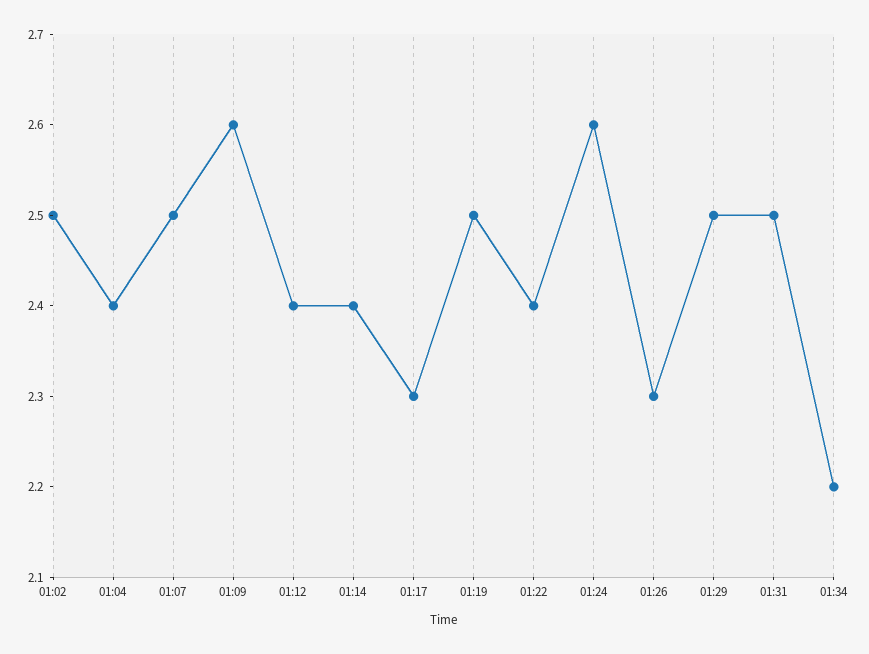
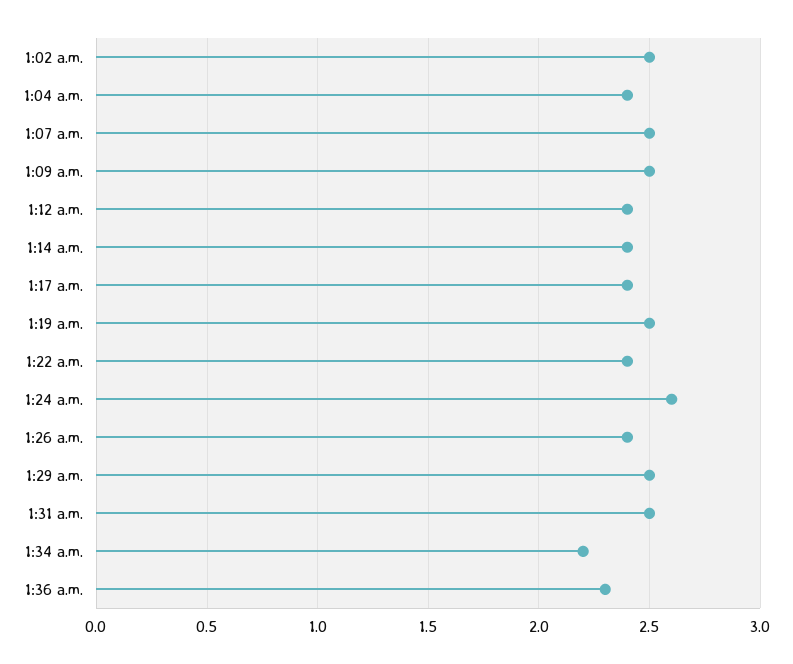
01:09: 2.6 -> 2.5
01:17: 2.3 -> 2.4
01:26: 2.3 -> 2.4
1:36 a.m.: none -> 2.3

